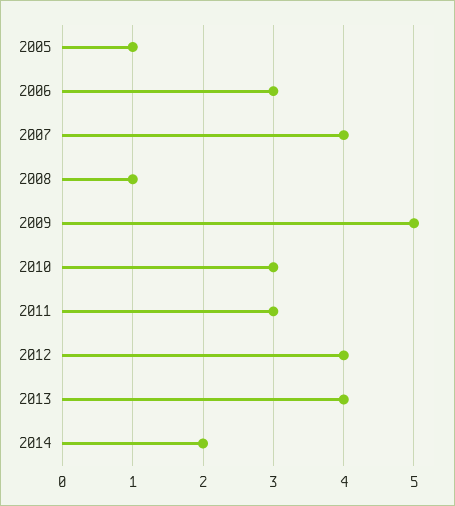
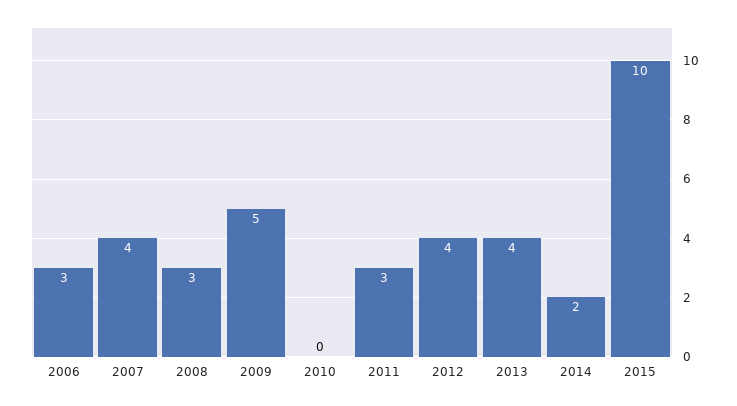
2005: 1 -> none
2008: 1 -> 3
2010: 3 -> 0
2015: none -> 10

